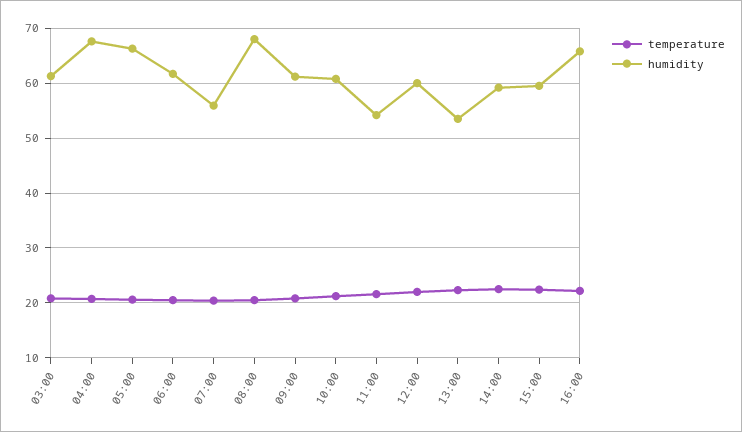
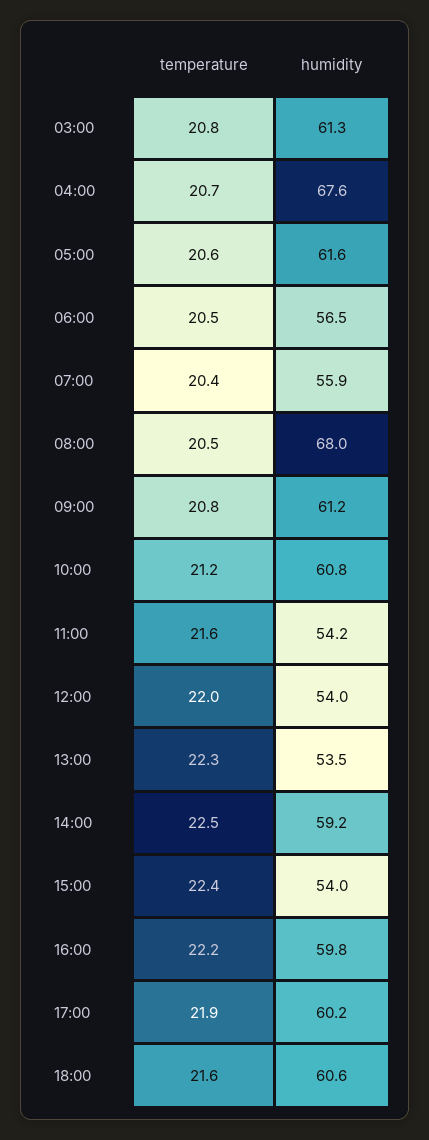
humidity, 05:00: 66 -> 61.6
humidity, 06:00: 62 -> 56.5
humidity, 12:00: 60 -> 54
humidity, 15:00: 60 -> 54
humidity, 16:00: 66 -> 59.8
temperature, 17:00: none -> 21.9
humidity, 17:00: none -> 60.2
temperature, 18:00: none -> 21.6
humidity, 18:00: none -> 60.6

